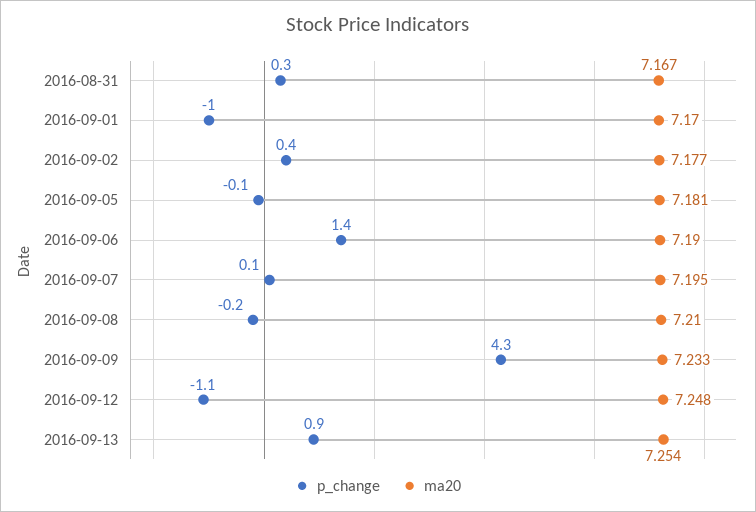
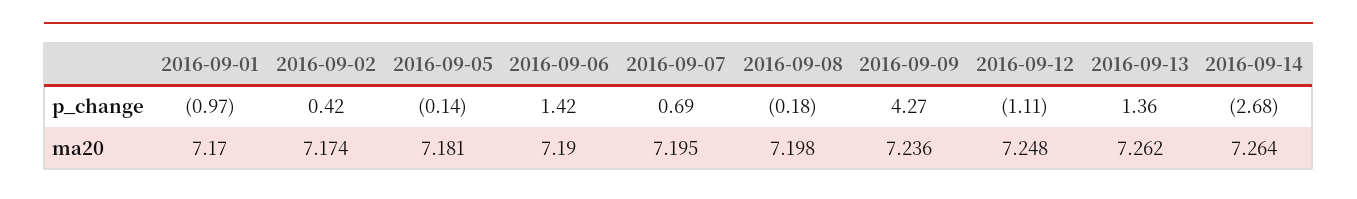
p_change, 2016-08-31: 0.3 -> none
ma20, 2016-08-31: 7.167 -> none
ma20, 2016-09-02: 7.177 -> 7.174
p_change, 2016-09-07: 0.1 -> 0.69
ma20, 2016-09-08: 7.21 -> 7.198
ma20, 2016-09-09: 7.233 -> 7.236
p_change, 2016-09-13: 0.9 -> 1.36
ma20, 2016-09-13: 7.254 -> 7.262
p_change, 2016-09-14: none -> -2.68
ma20, 2016-09-14: none -> 7.264

